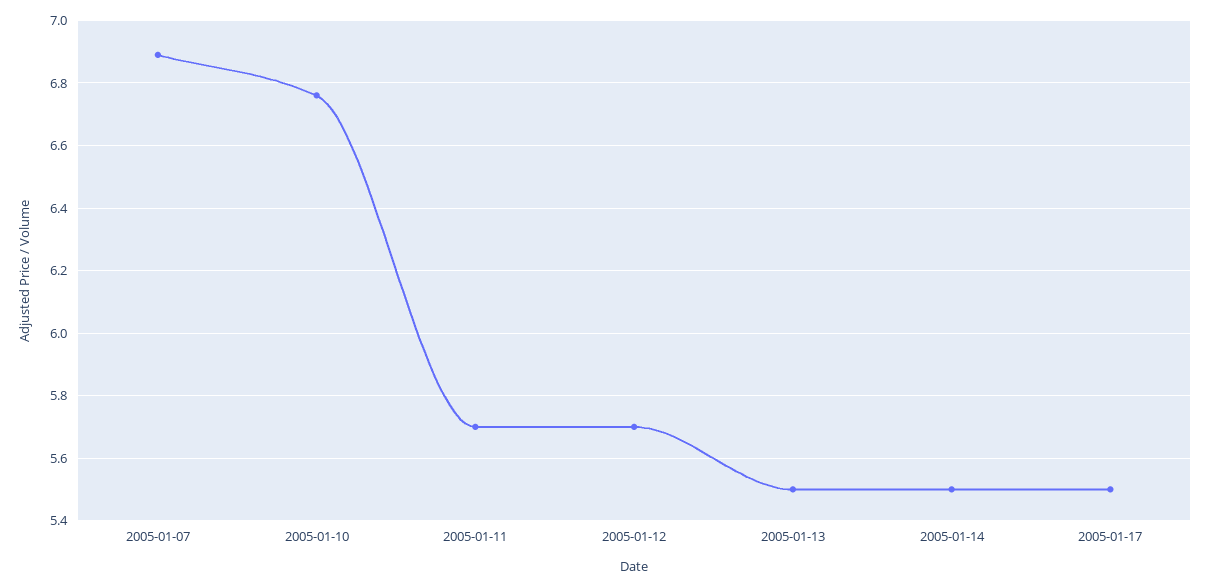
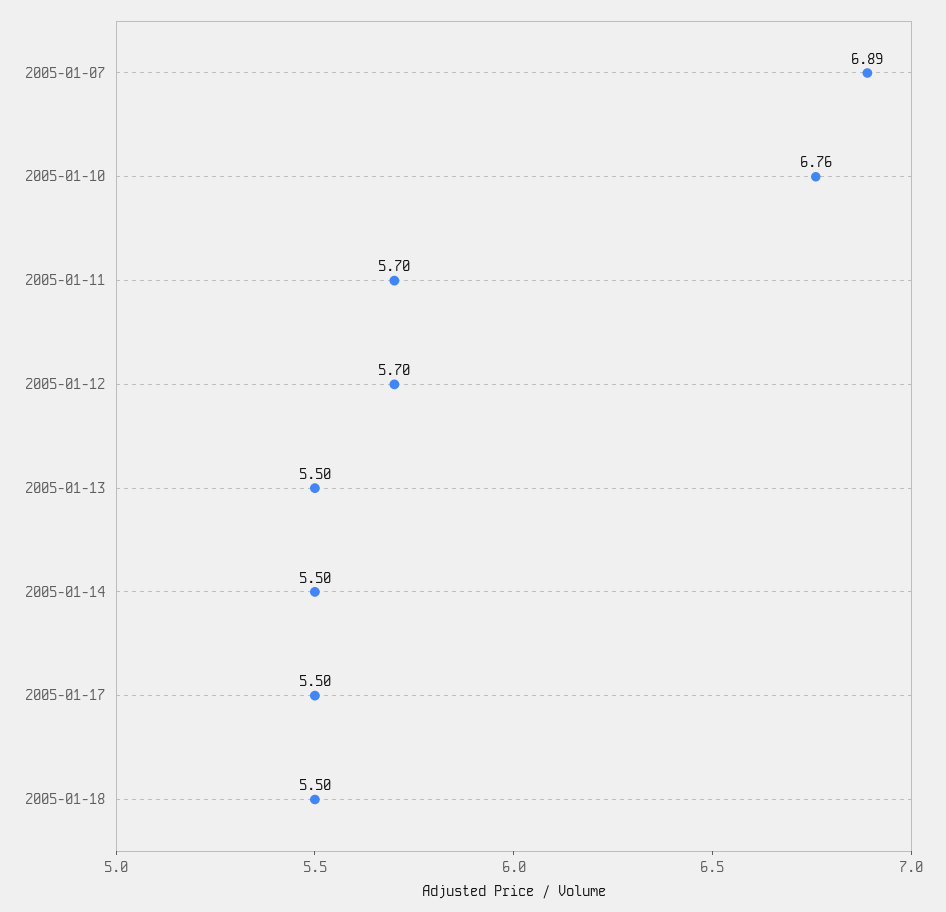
2005-01-18: none -> 5.5

